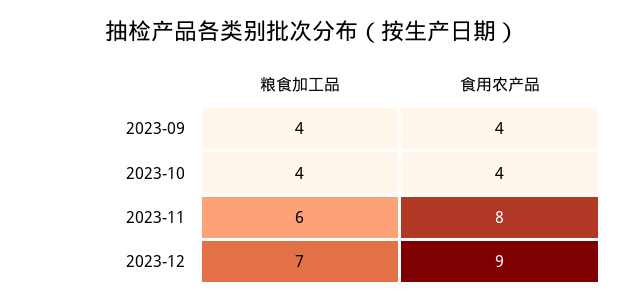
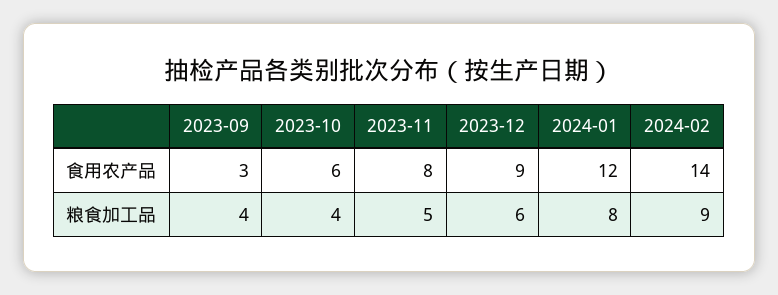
食用农产品, 2023-09: 4 -> 3
食用农产品, 2023-10: 4 -> 6
粮食加工品, 2023-11: 6 -> 5
粮食加工品, 2023-12: 7 -> 6
食用农产品, 2024-01: none -> 12
食用农产品, 2024-02: none -> 14
粮食加工品, 2024-01: none -> 8
粮食加工品, 2024-02: none -> 9

